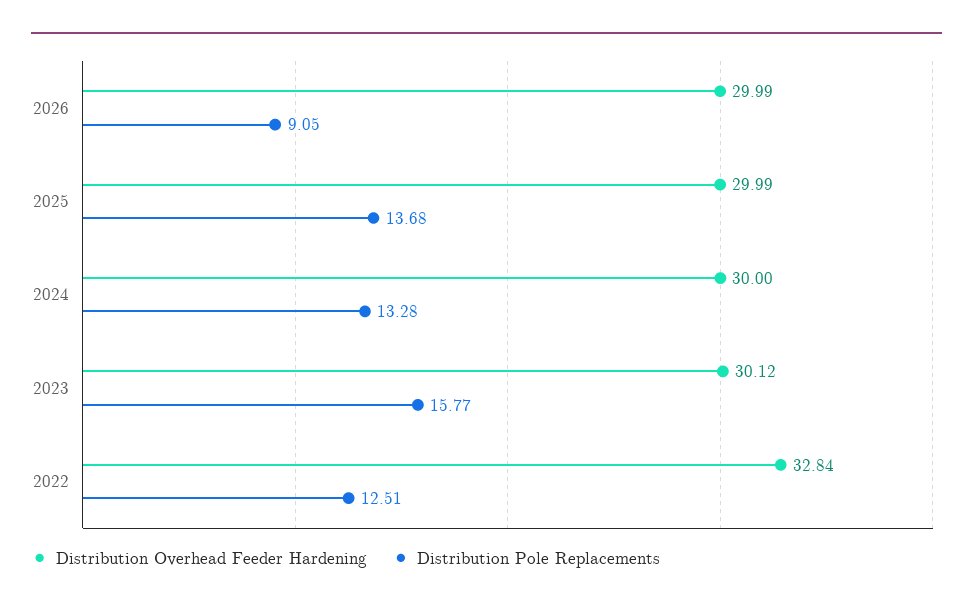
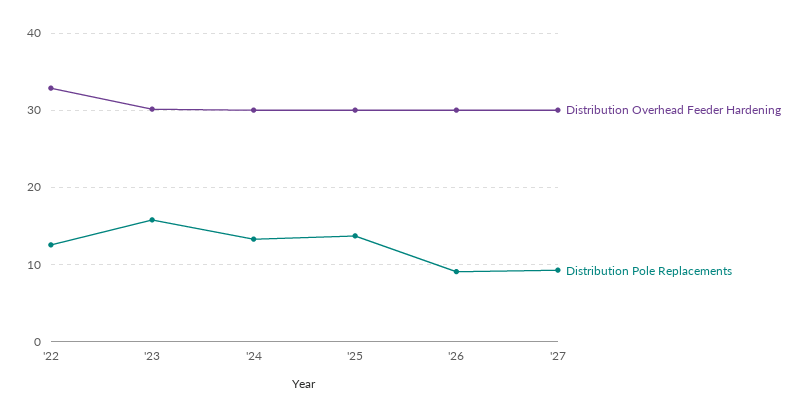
Distribution Overhead Feeder Hardening, '27: none -> 30
Distribution Pole Replacements, '27: none -> 9

